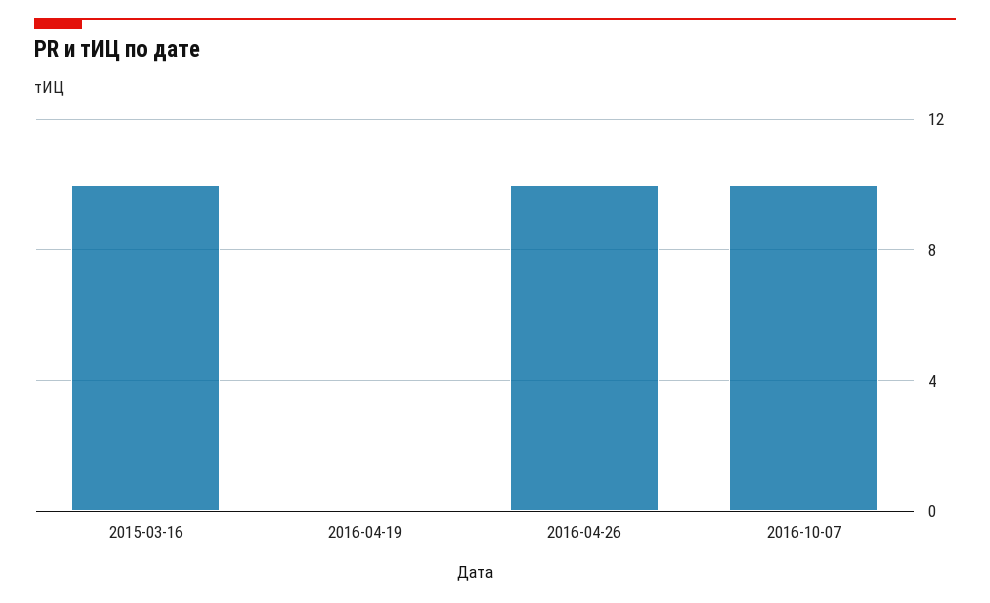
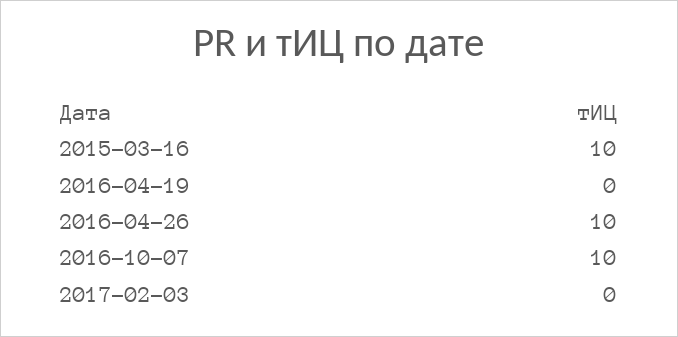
2017-02-03: none -> 0

